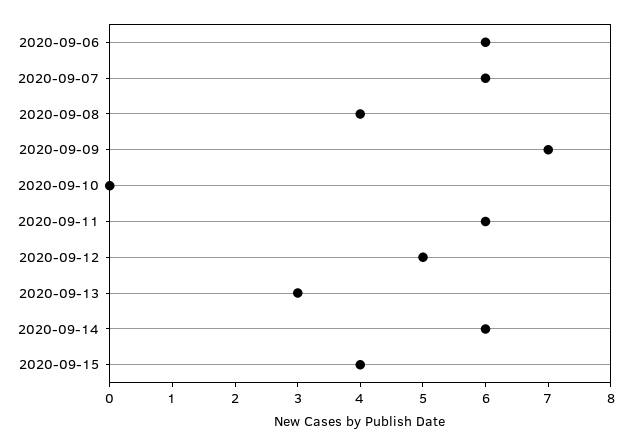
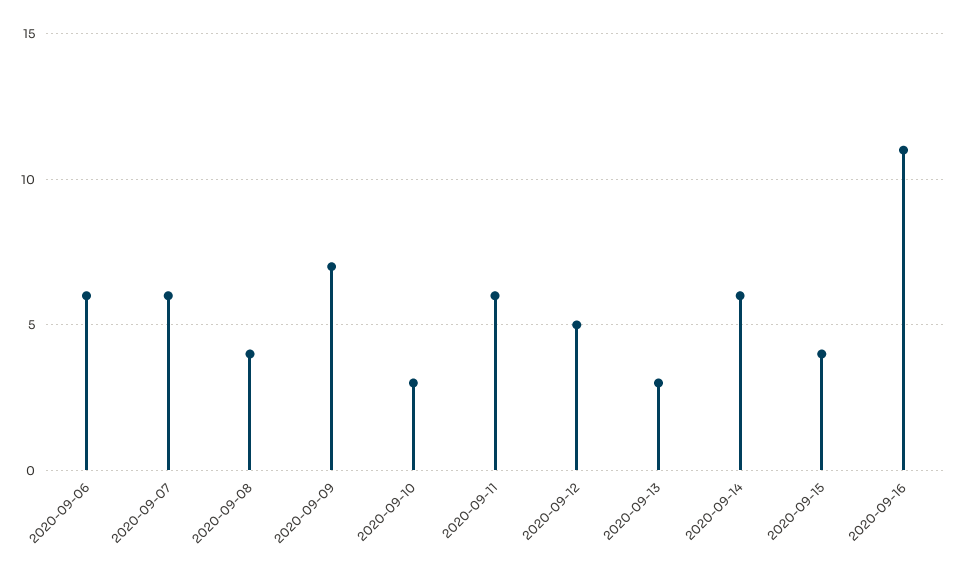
2020-09-10: 0 -> 3
2020-09-16: none -> 11

